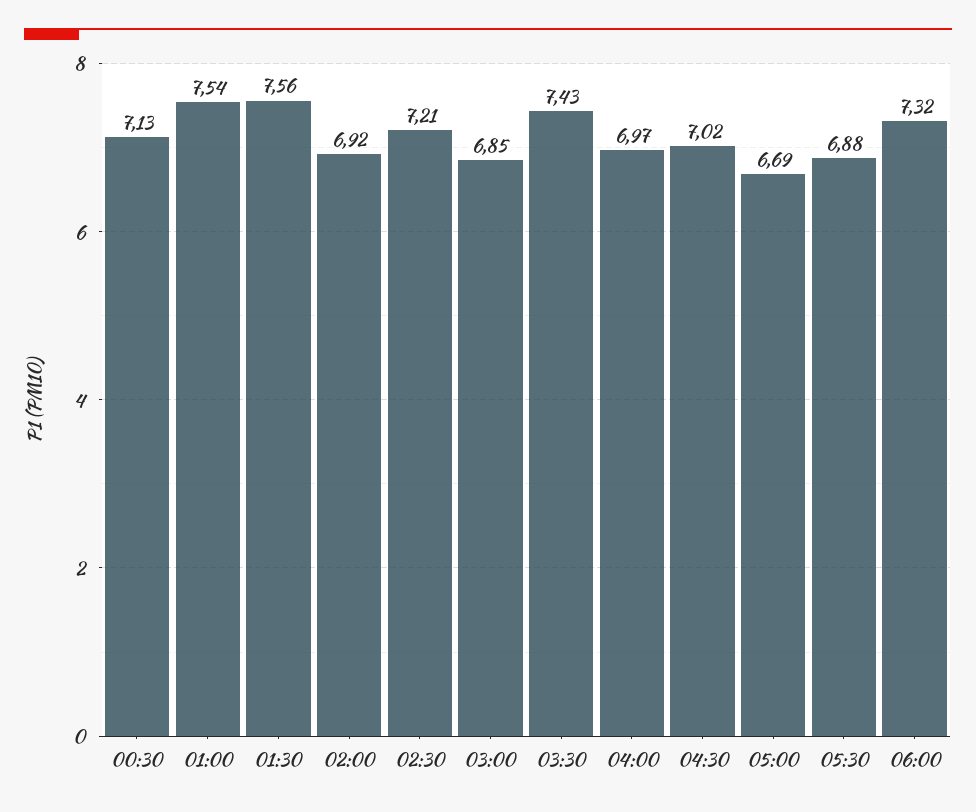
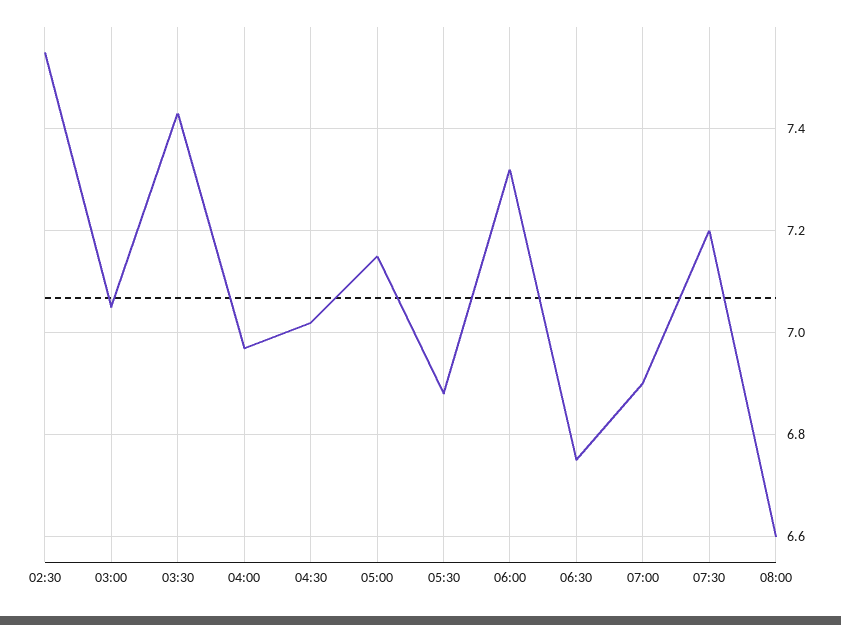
00:30: 7.13 -> none
01:00: 7.54 -> none
01:30: 7.56 -> none
02:00: 6.92 -> none
02:30: 7.21 -> 7.55
03:00: 6.85 -> 7.05
05:00: 6.69 -> 7.15
06:30: none -> 6.75
07:00: none -> 6.9
07:30: none -> 7.2
08:00: none -> 6.6

